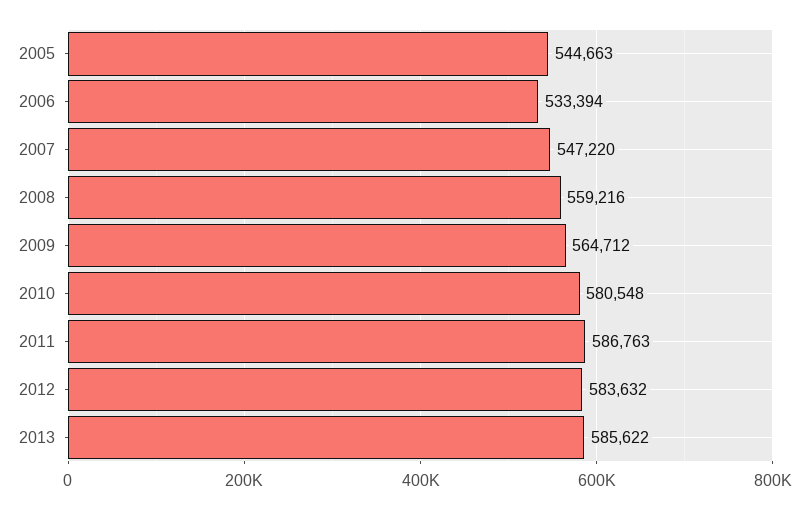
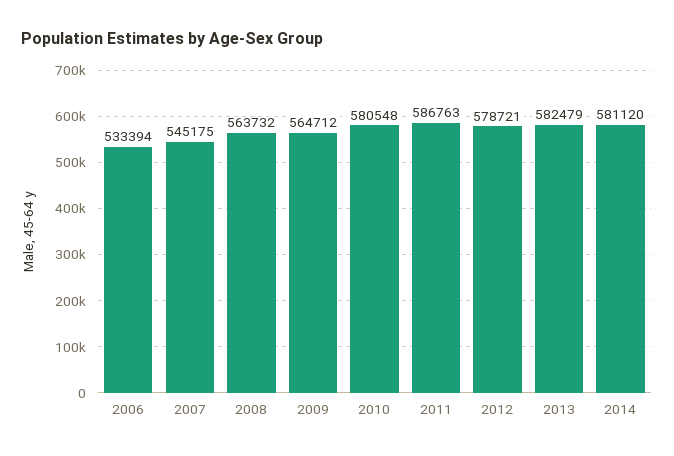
2005: 544663 -> none
2007: 547220 -> 545175
2008: 559216 -> 563732
2012: 583632 -> 578721
2013: 585622 -> 582479
2014: none -> 581120

